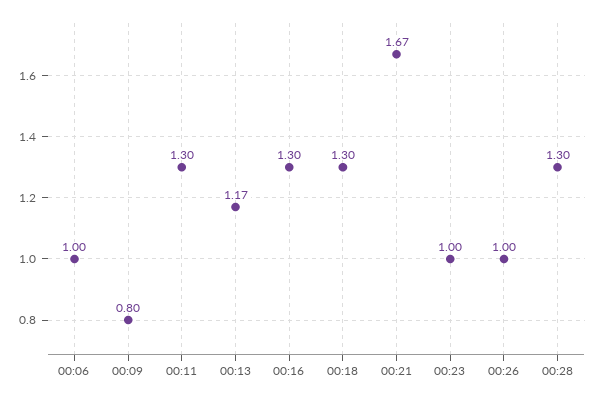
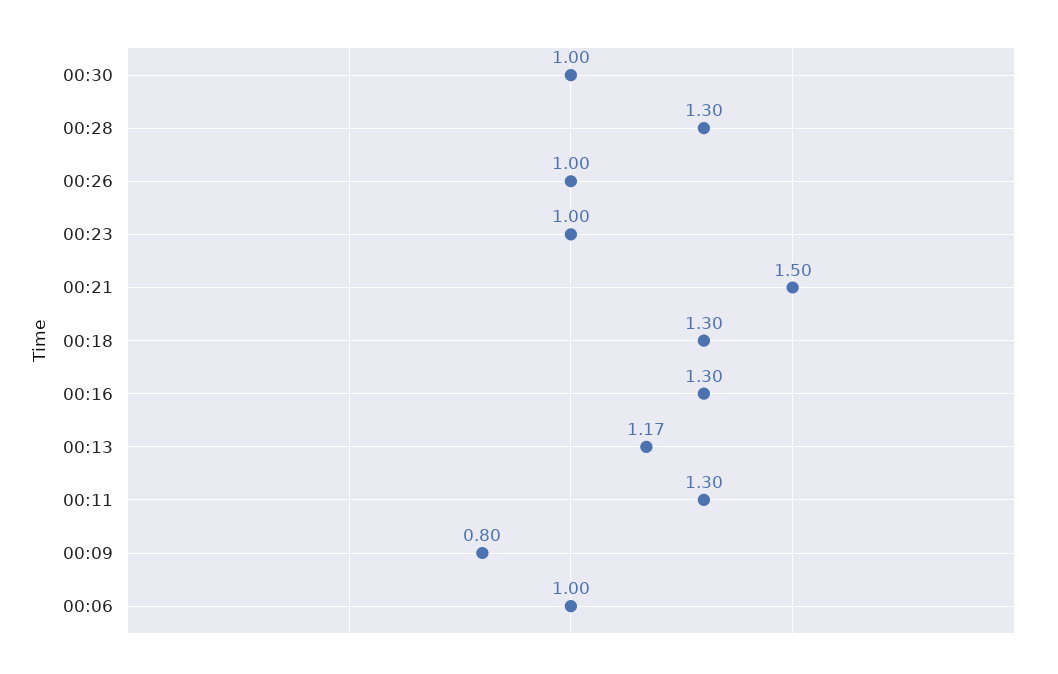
00:21: 1.67 -> 1.5
00:30: none -> 1

